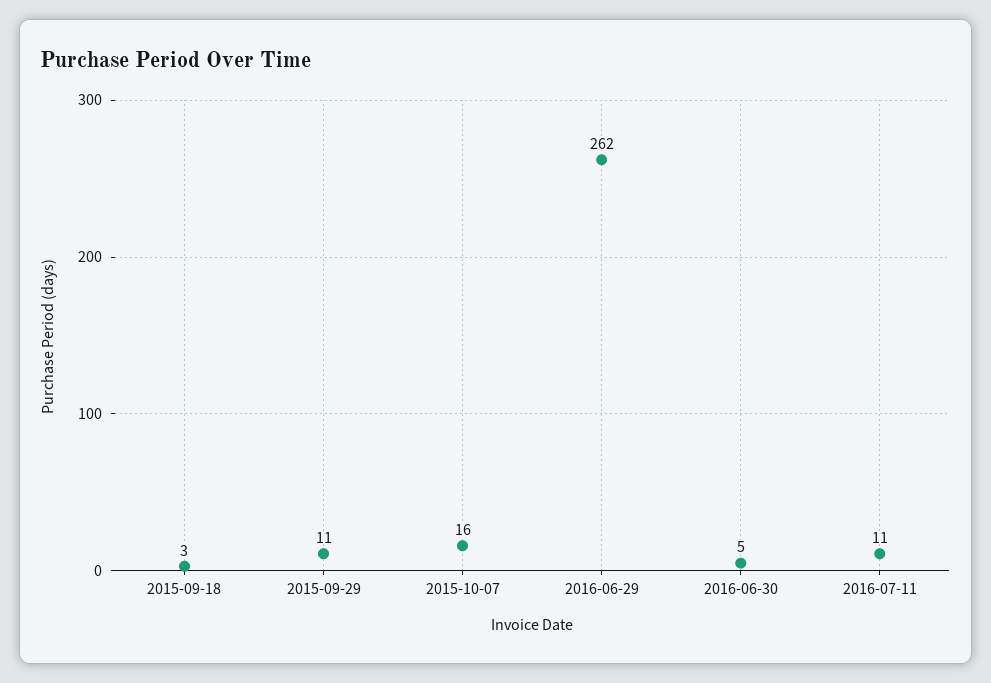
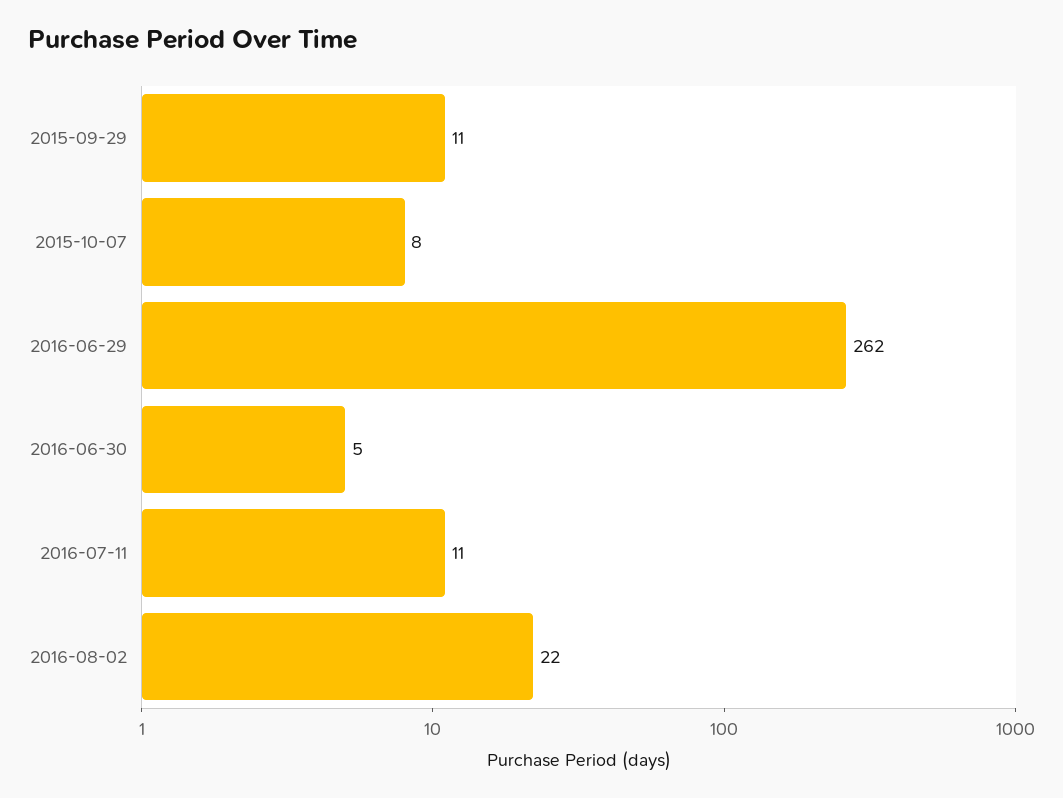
2015-09-18: 3 -> none
2015-10-07: 16 -> 8
2016-08-02: none -> 22

